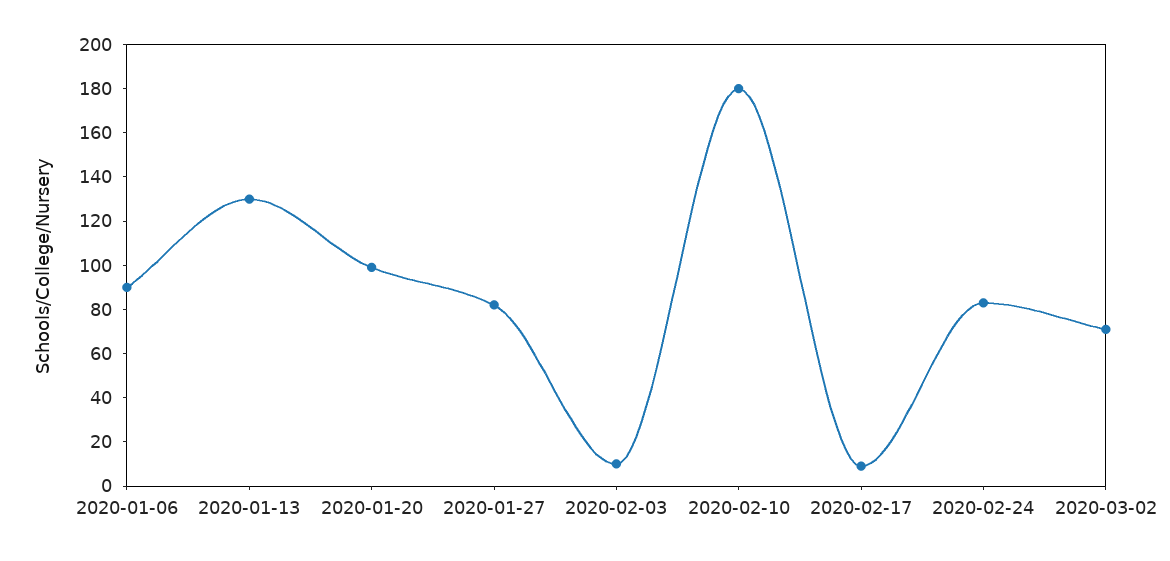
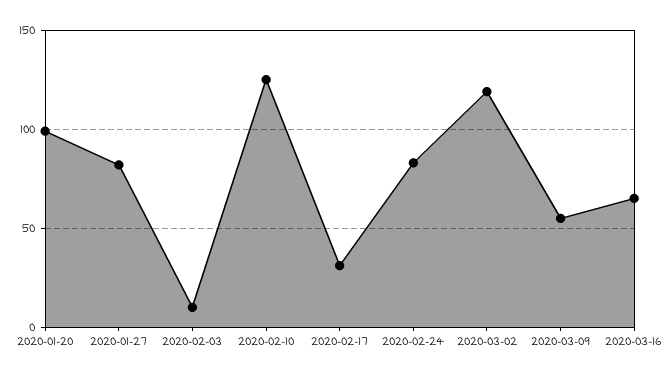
2020-01-06: 90 -> none
2020-01-13: 130 -> none
2020-02-10: 180 -> 125
2020-02-17: 10 -> 30
2020-03-02: 70 -> 120
2020-03-09: none -> 55
2020-03-16: none -> 65

